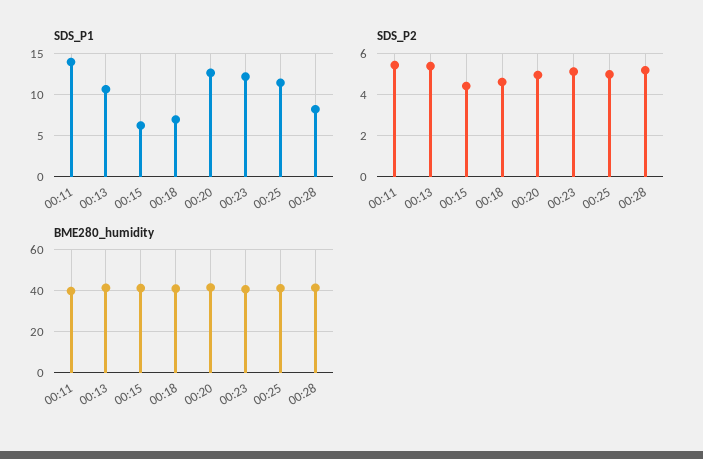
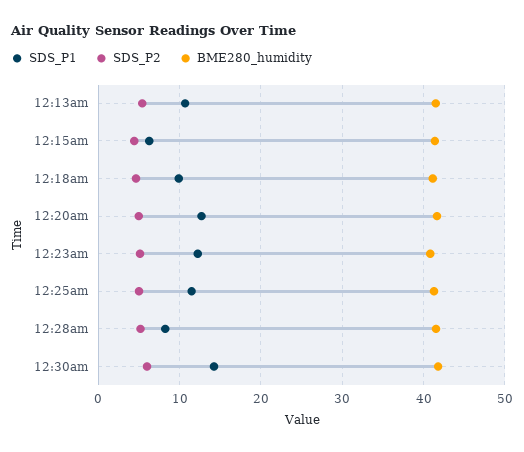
SDS_P1, 00:11: 14 -> none
SDS_P1, 00:18: 7 -> 10
SDS_P2, 00:11: 5.5 -> none
BME280_humidity, 00:11: 40 -> none
SDS_P1, 12:30am: none -> 14
SDS_P2, 12:30am: none -> 6
BME280_humidity, 12:30am: none -> 42

